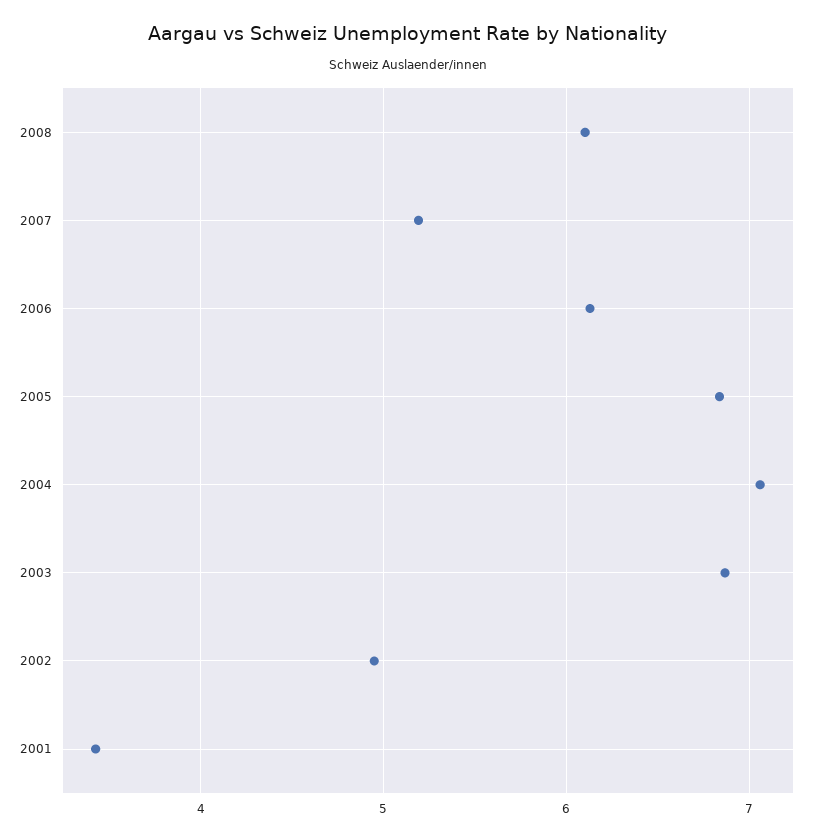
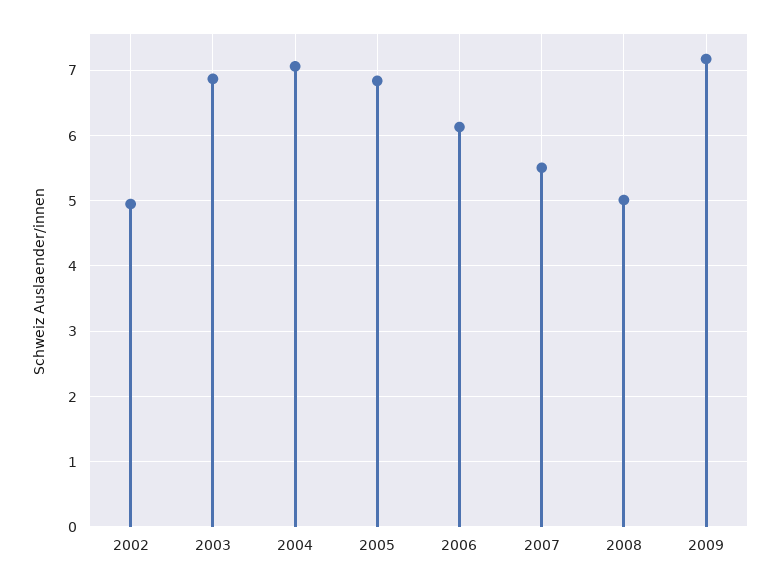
2008: 6.1 -> 5
2007: 5.2 -> 5.5
2001: 3.4 -> none
2009: none -> 7.2

